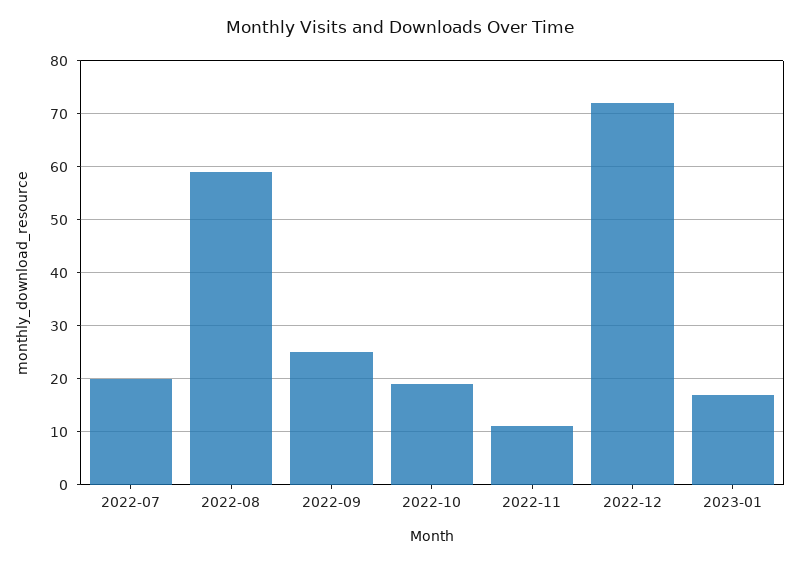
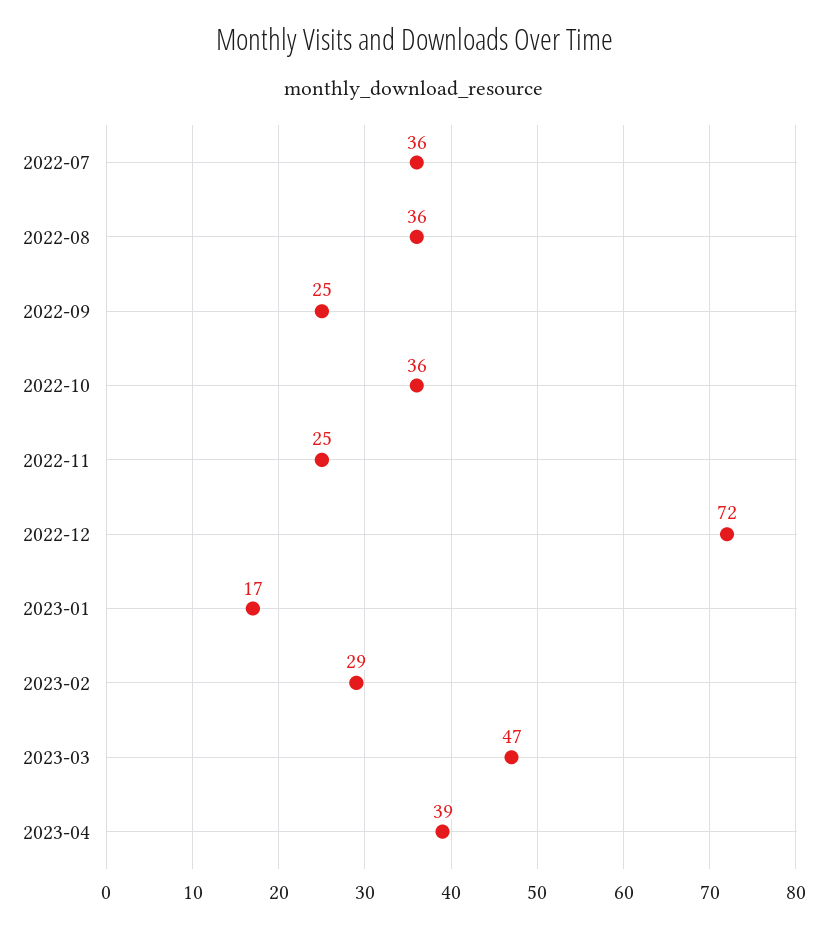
2022-07: 20 -> 36
2022-08: 60 -> 36
2022-10: 20 -> 36
2022-11: 10 -> 25
2023-02: none -> 29
2023-03: none -> 47
2023-04: none -> 39

